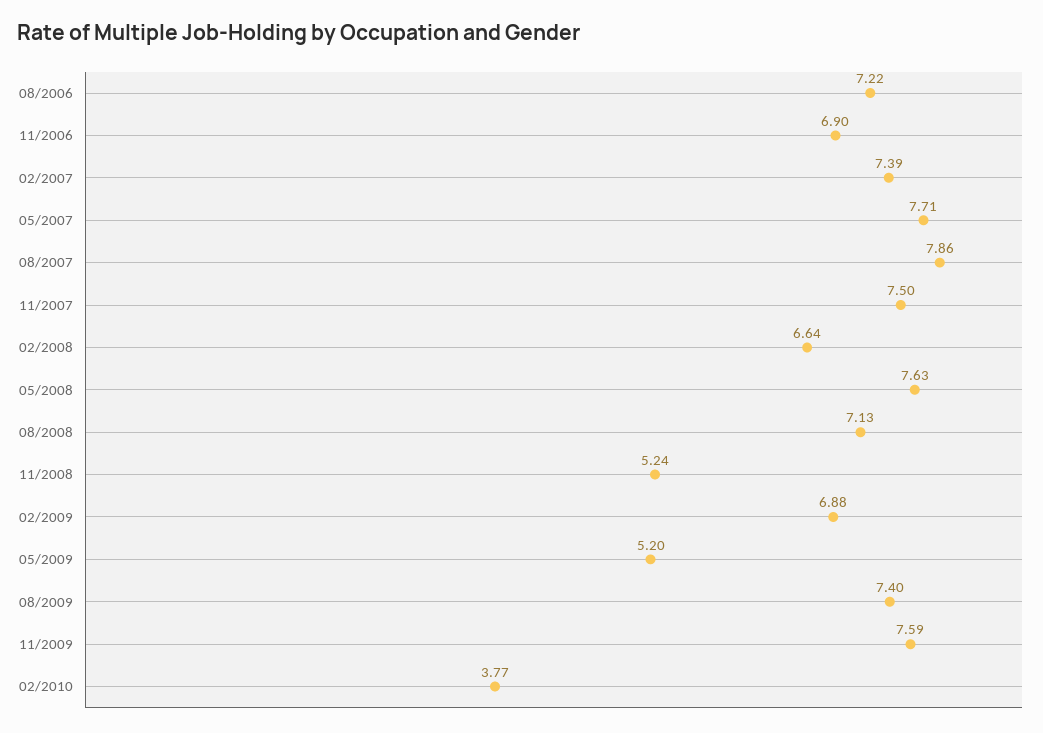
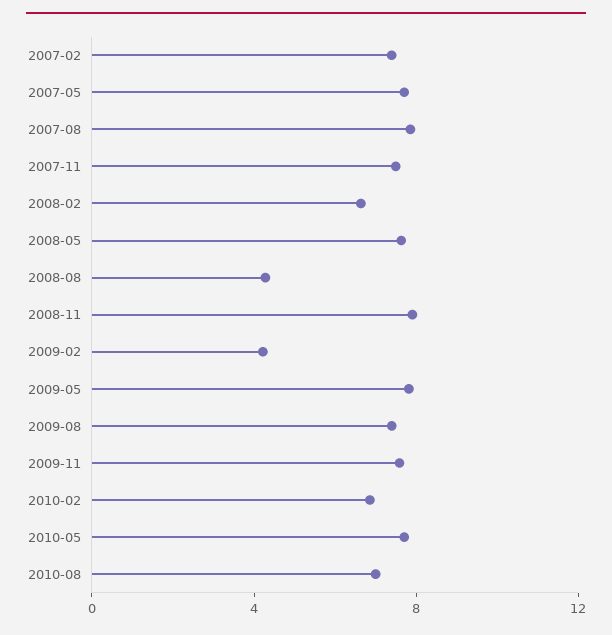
08/2006: 7.22 -> none
11/2006: 6.9 -> none
08/2008: 7.13 -> 4
11/2008: 5.24 -> 8
02/2009: 6.88 -> 4
05/2009: 5.2 -> 8
02/2010: 3.77 -> 7
2010-05: none -> 8
2010-08: none -> 7

